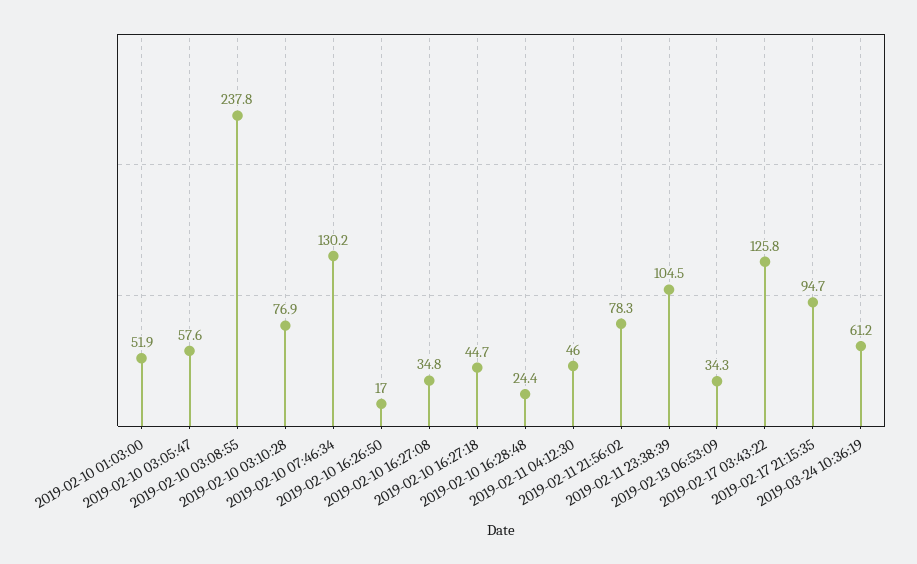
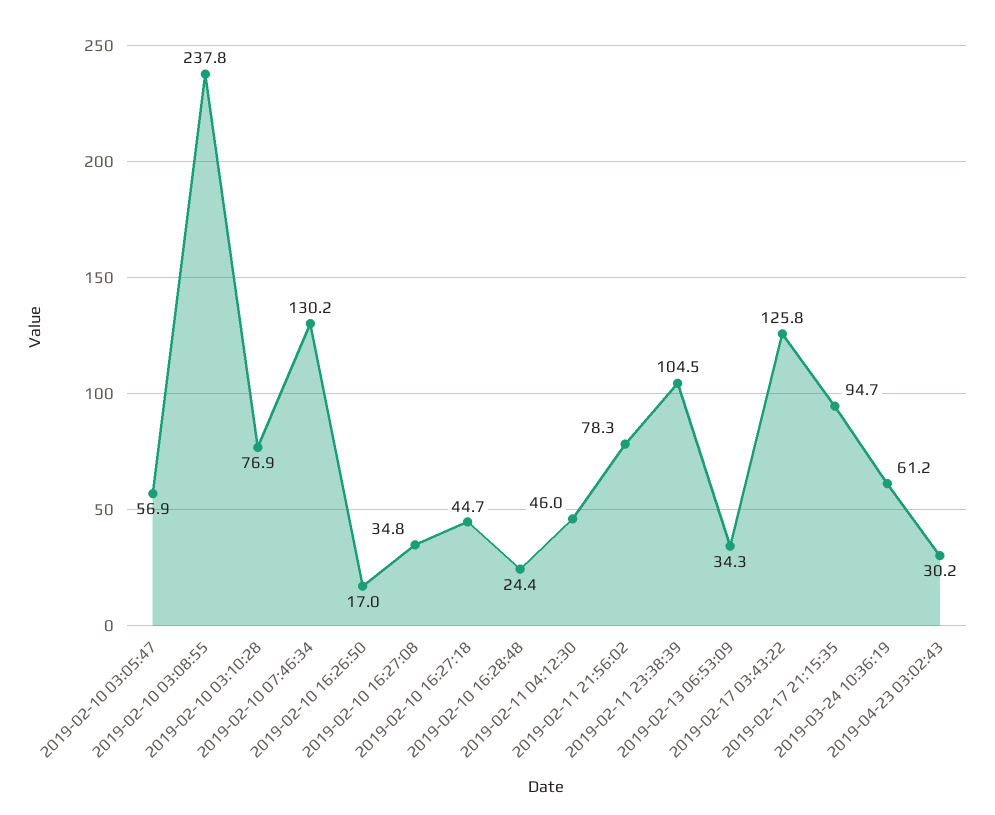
2019-02-10 01:03:00: 51.9 -> none
2019-02-10 03:05:47: 57.6 -> 56.9
2019-04-23 03:02:43: none -> 30.2

